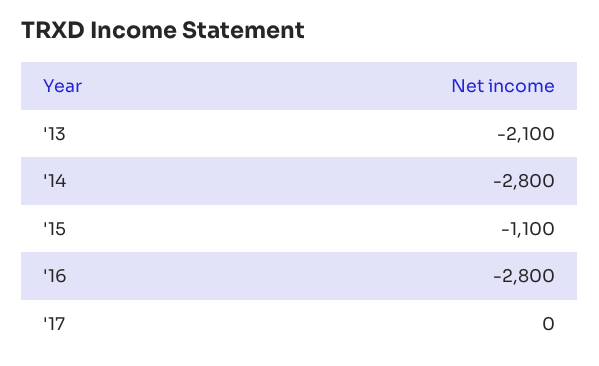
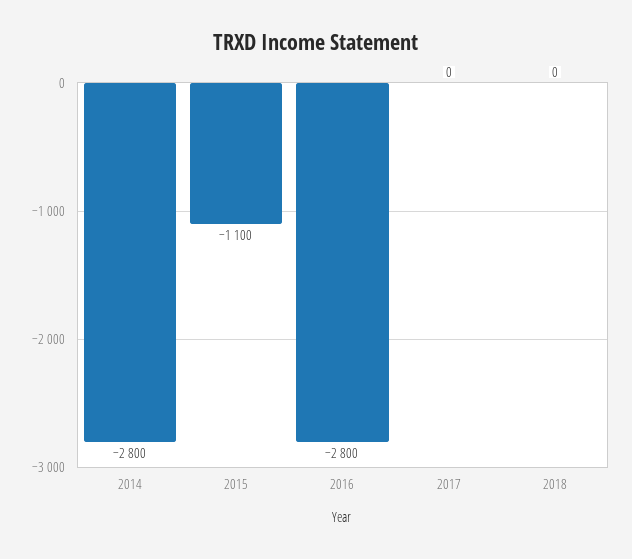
'13: -2100 -> none
2018: none -> 0

